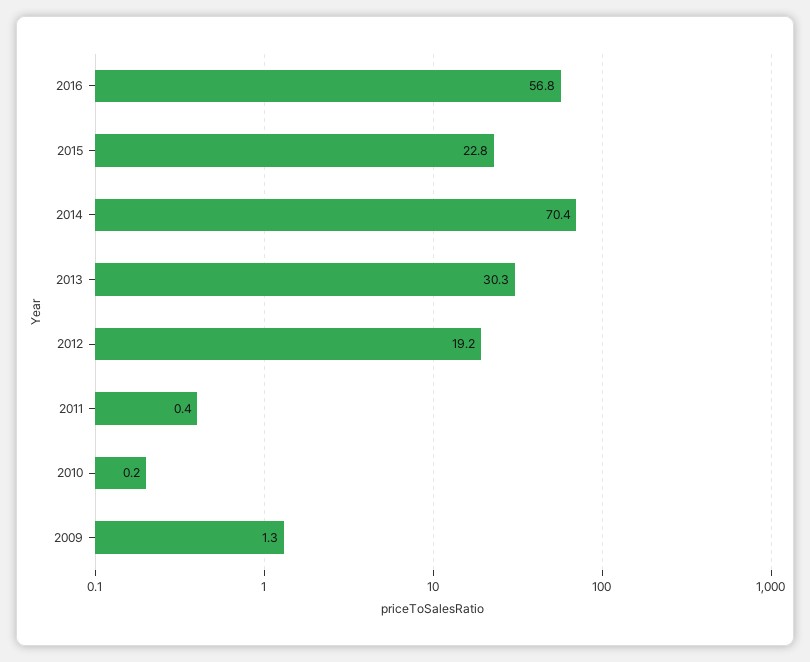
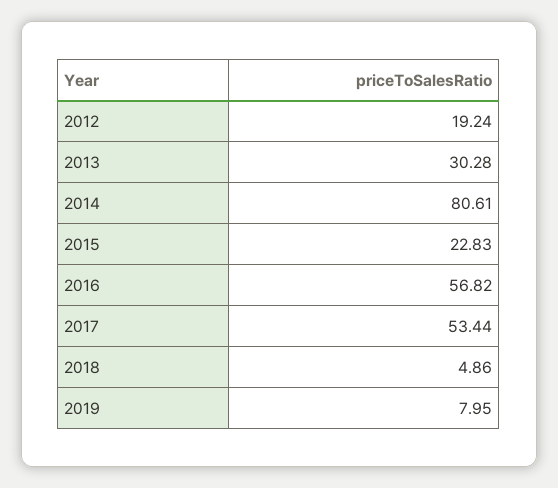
2014: 70.4 -> 80.61
2011: 0.4 -> none
2010: 0.2 -> none
2009: 1.3 -> none
2017: none -> 53.44
2018: none -> 4.86
2019: none -> 7.95

